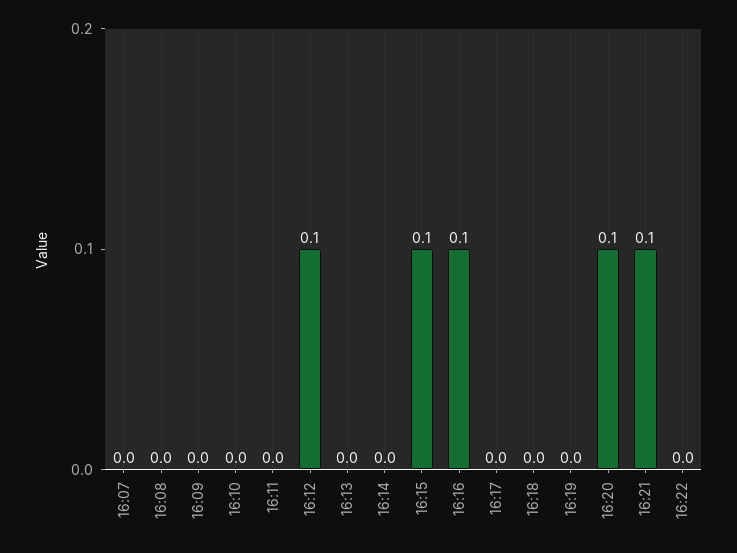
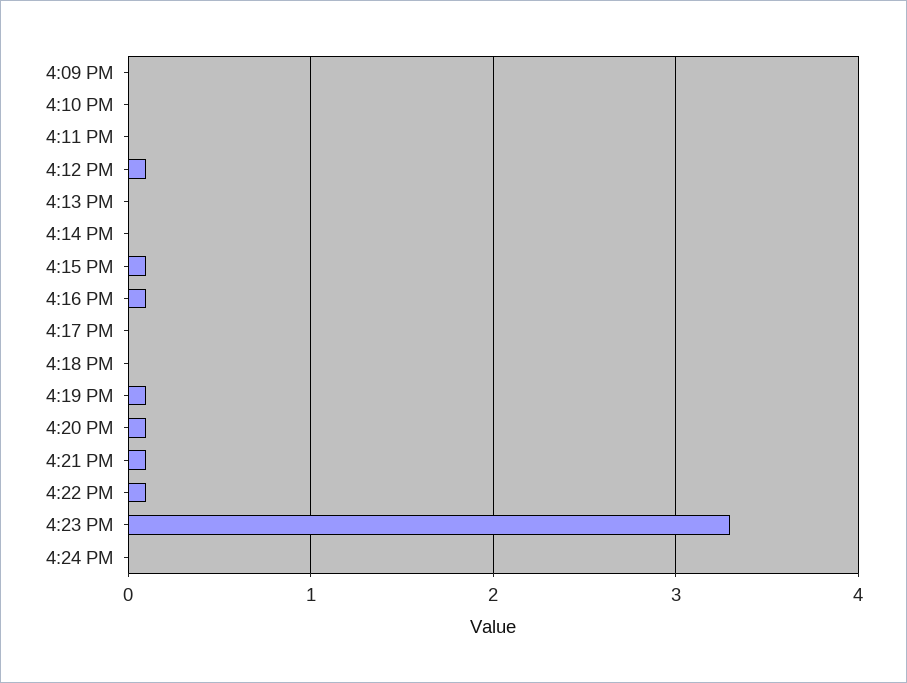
16:07: 0 -> none
16:08: 0 -> none
16:19: 0 -> 0.1
16:22: 0 -> 0.1
4:23 PM: none -> 3.3
4:24 PM: none -> 0

